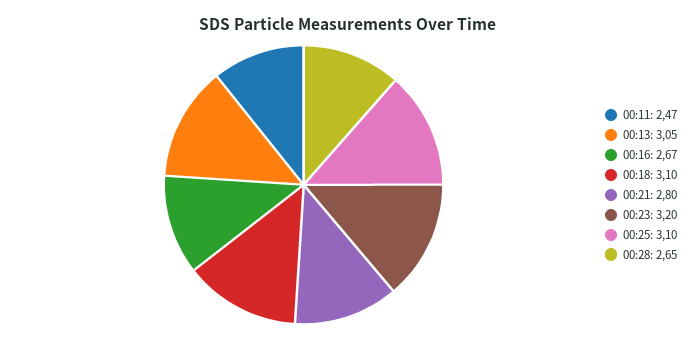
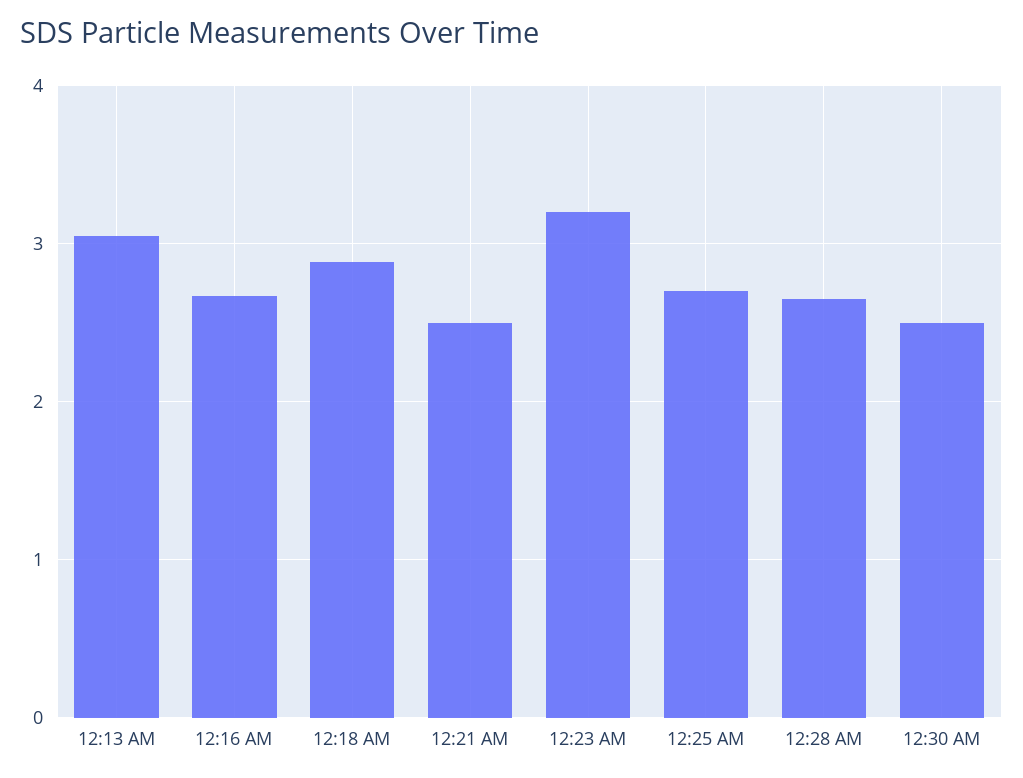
00:11: 2.47 -> none
00:18: 3.1 -> 2.9
00:21: 2.8 -> 2.5
00:25: 3.1 -> 2.7
12:30 AM: none -> 2.5

